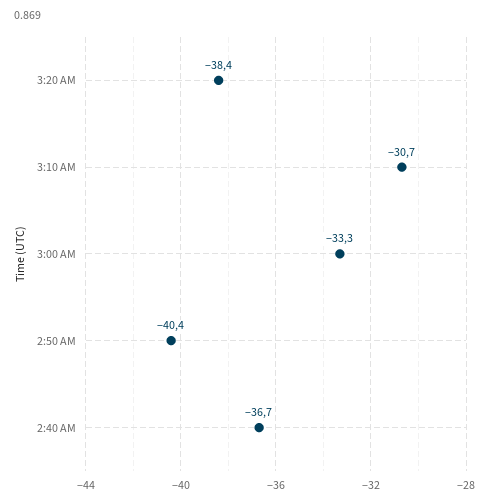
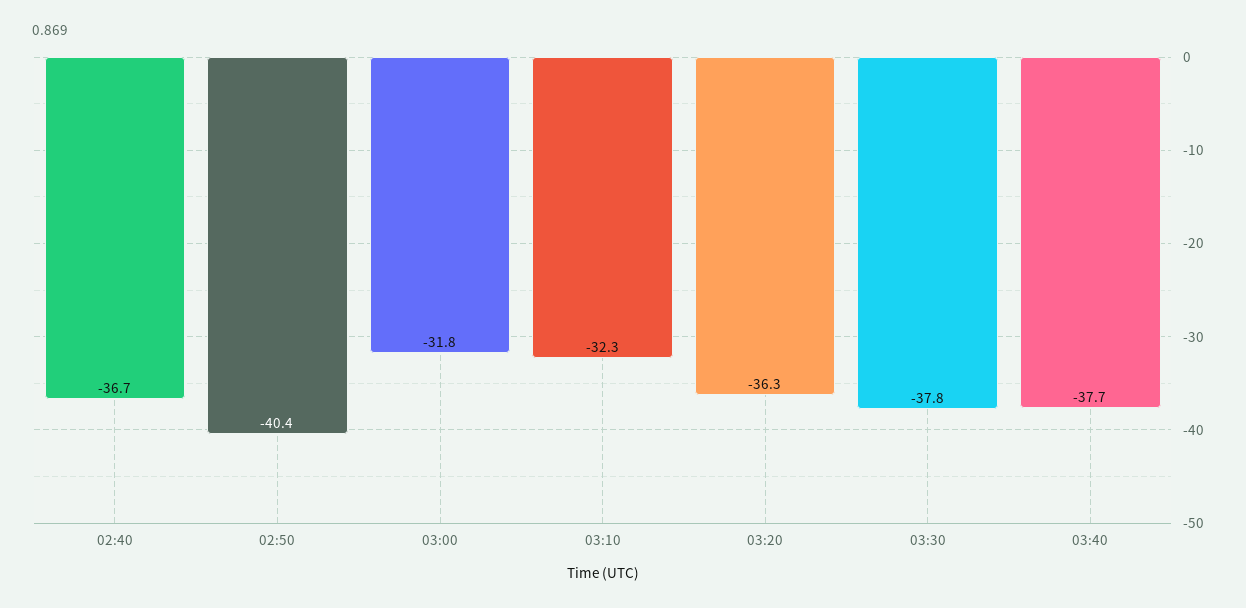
3:20 AM: -38.4 -> -36.3
3:10 AM: -30.7 -> -32.3
3:00 AM: -33.3 -> -31.8
03:30: none -> -37.8
03:40: none -> -37.7

